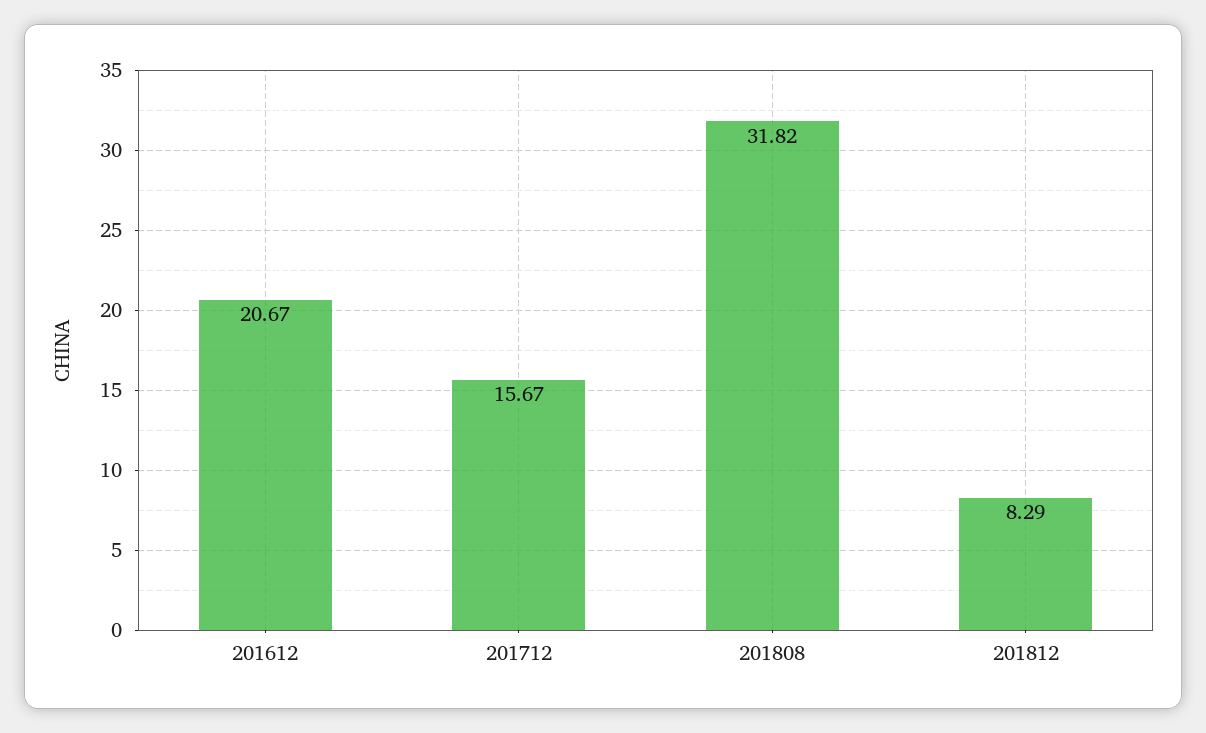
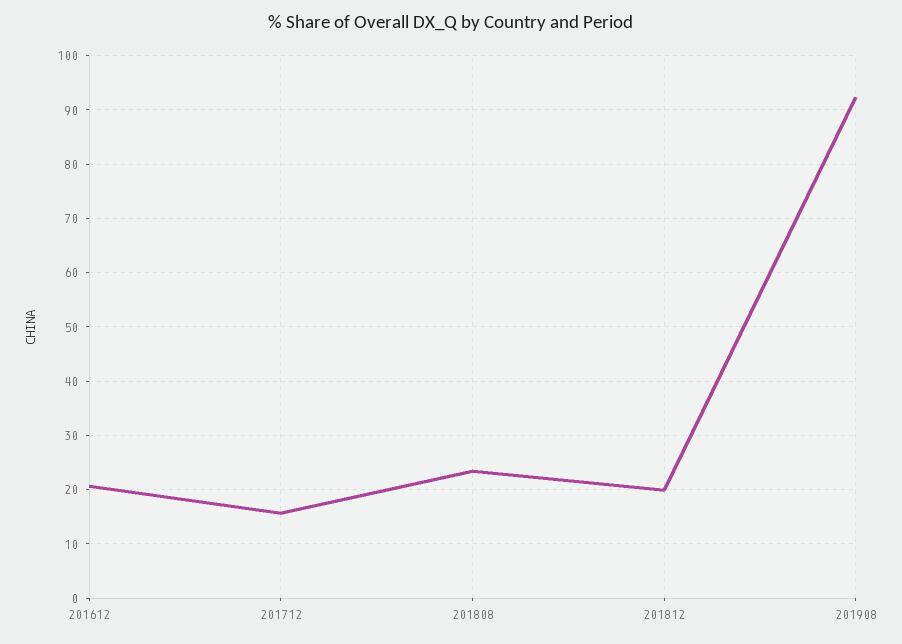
201808: 31.82 -> 24
201812: 8.29 -> 20
201908: none -> 92

